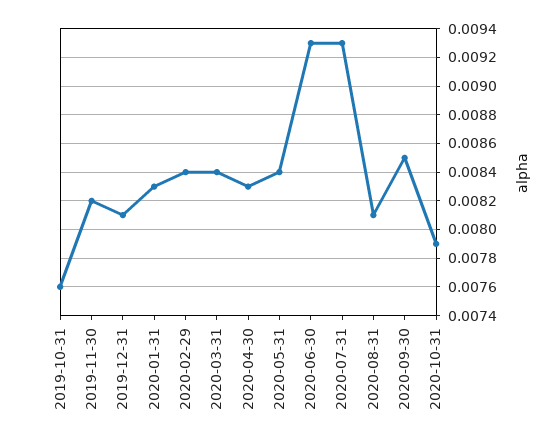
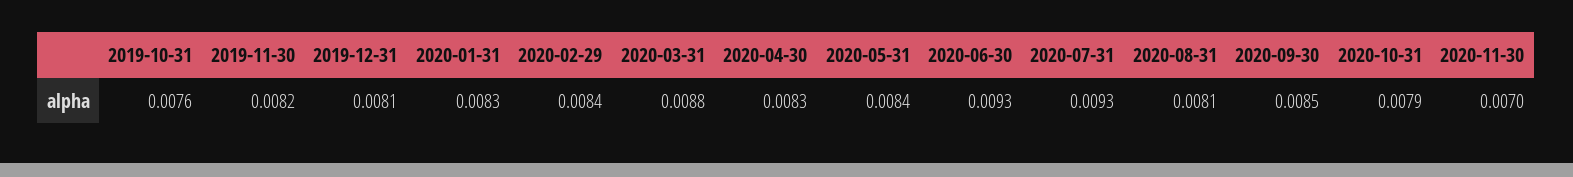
2020-03-31: 0.0084 -> 0.0088
2020-11-30: none -> 0.007

